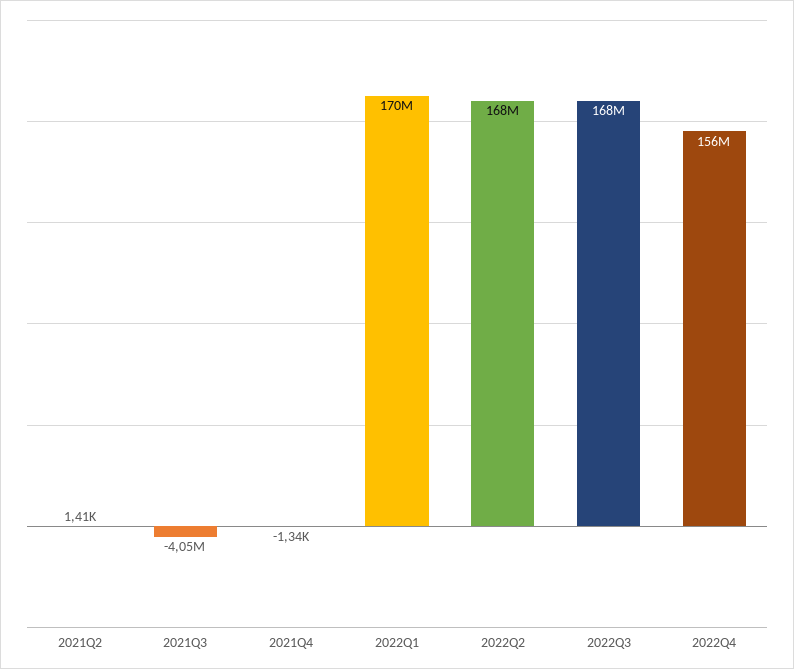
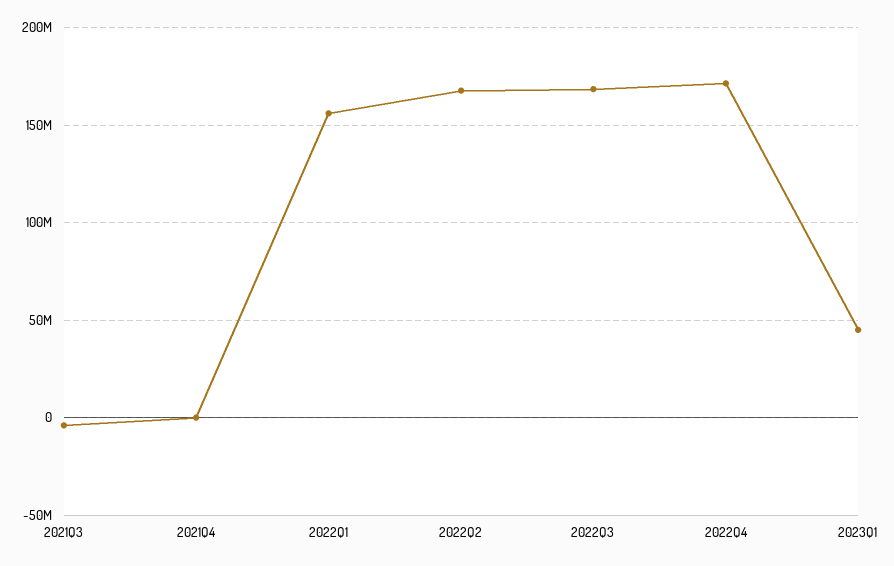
2021Q2: 1410 -> none
2022Q1: 170000000 -> 155000000
2022Q4: 156000000 -> 170000000
2023Q1: none -> 45000000

